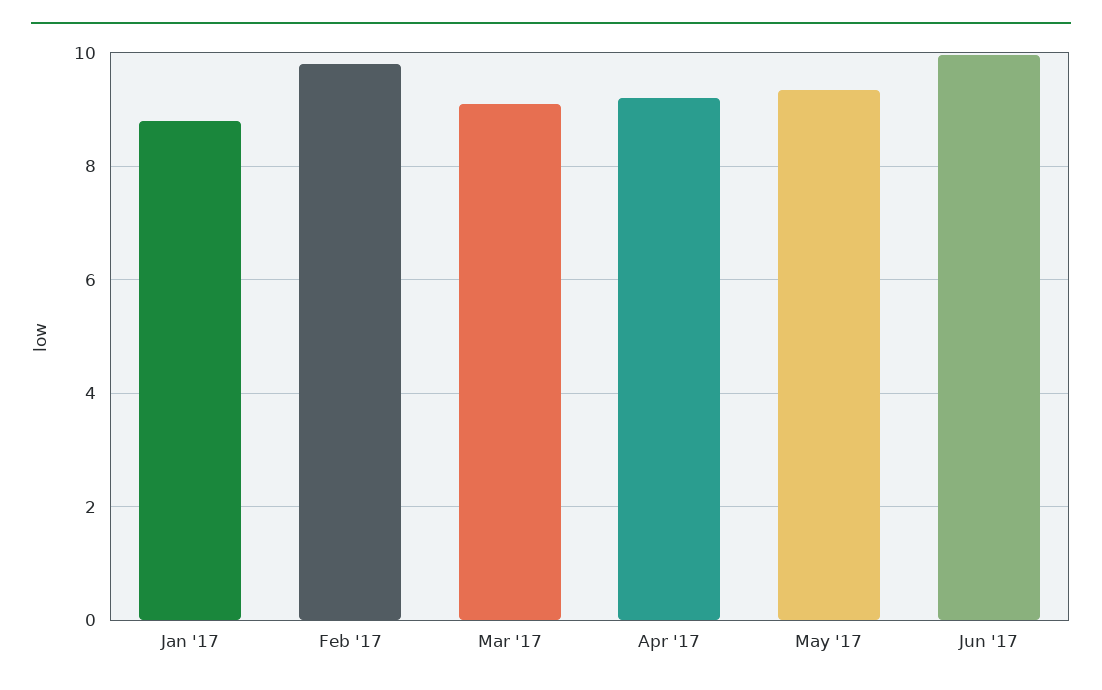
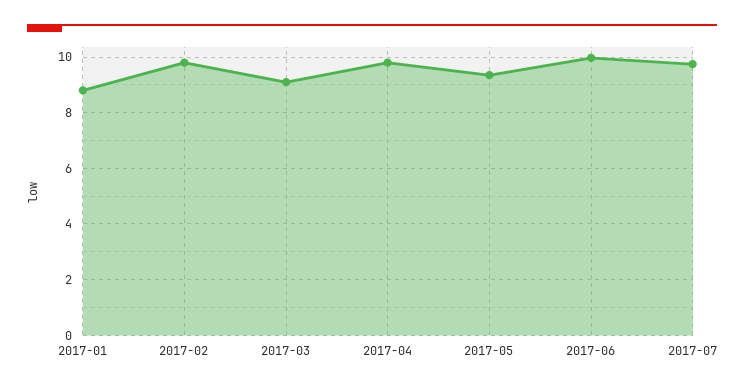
Apr '17: 9.2 -> 9.75
2017-07: none -> 9.75

